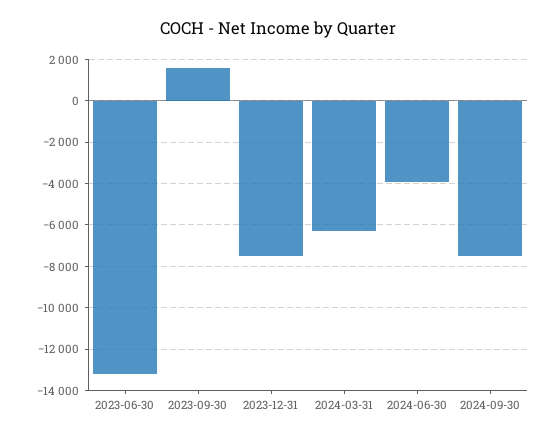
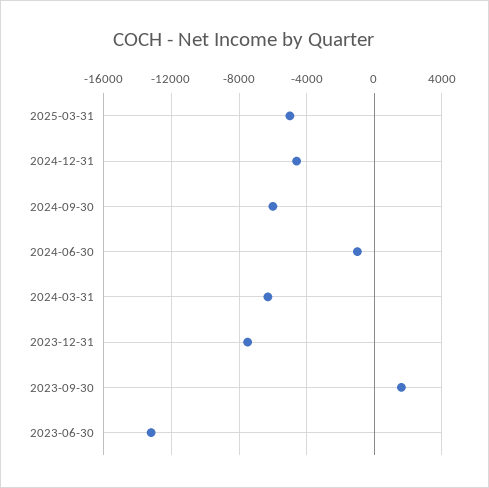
2024-06-30: -4000 -> -1000
2024-09-30: -7500 -> -6000
2025-03-31: none -> -5000
2024-12-31: none -> -4500

